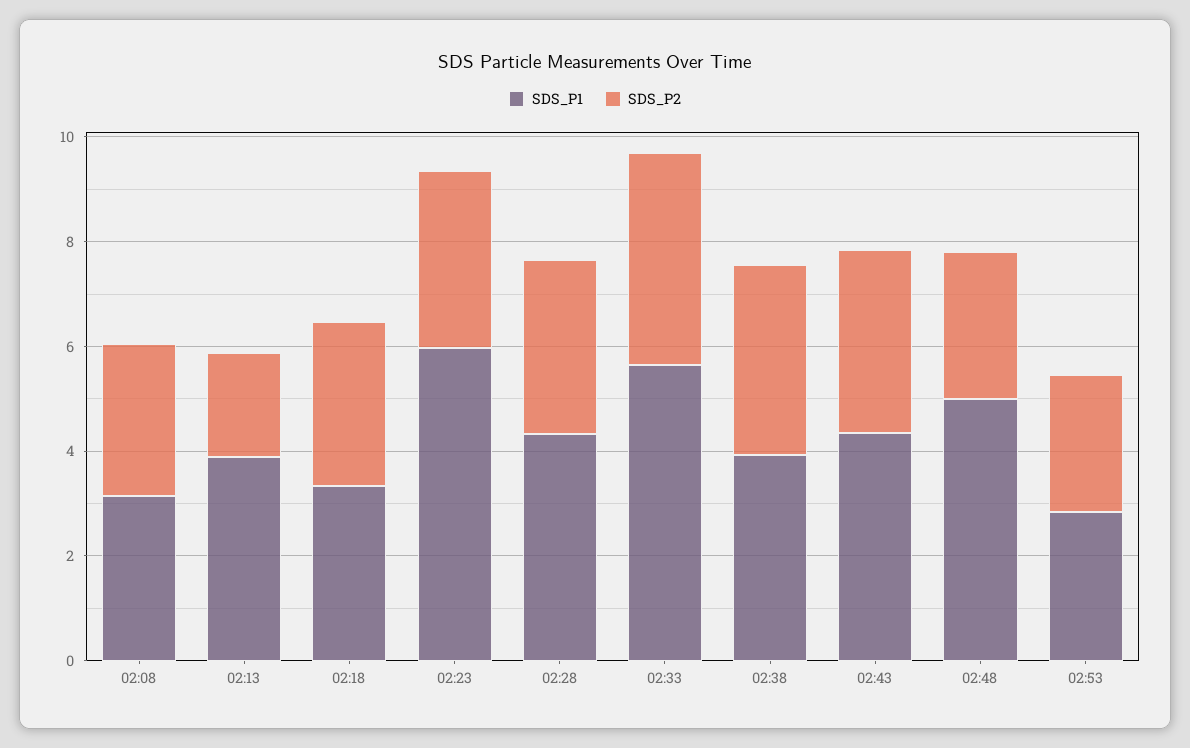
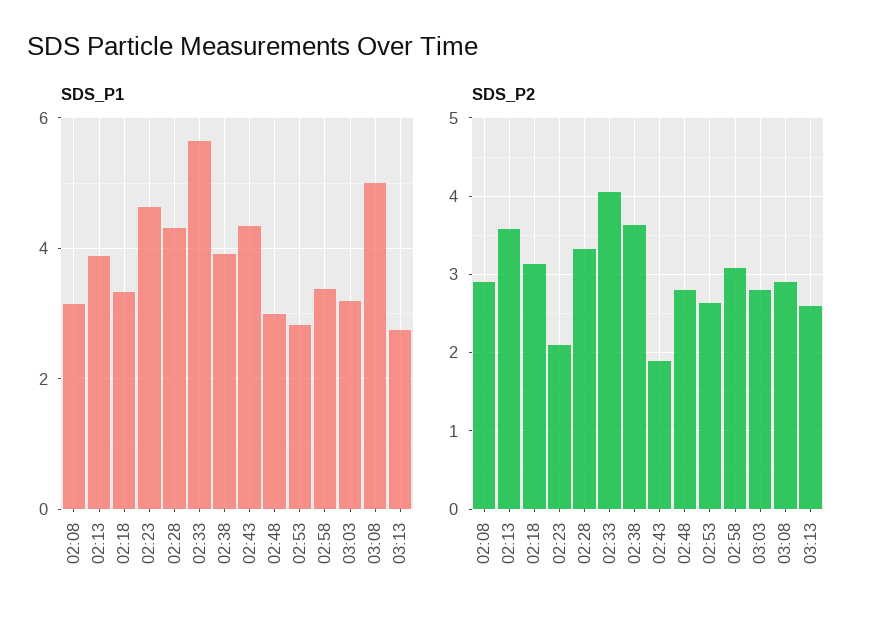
SDS_P2, 02:13: 2 -> 3.6
SDS_P1, 02:23: 6 -> 4.6
SDS_P2, 02:23: 3.5 -> 2.1
SDS_P2, 02:43: 3.5 -> 1.9
SDS_P1, 02:48: 5 -> 3
SDS_P1, 02:58: none -> 3.4
SDS_P1, 03:03: none -> 3.2
SDS_P1, 03:08: none -> 5
SDS_P1, 03:13: none -> 2.8
SDS_P2, 02:58: none -> 3.1
SDS_P2, 03:03: none -> 2.8
SDS_P2, 03:08: none -> 2.9
SDS_P2, 03:13: none -> 2.6

